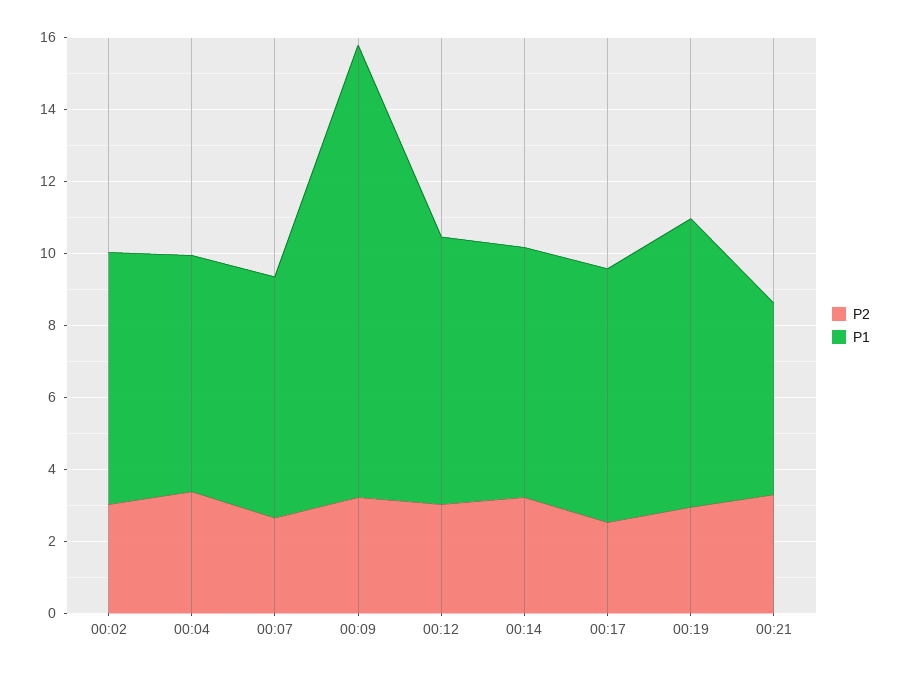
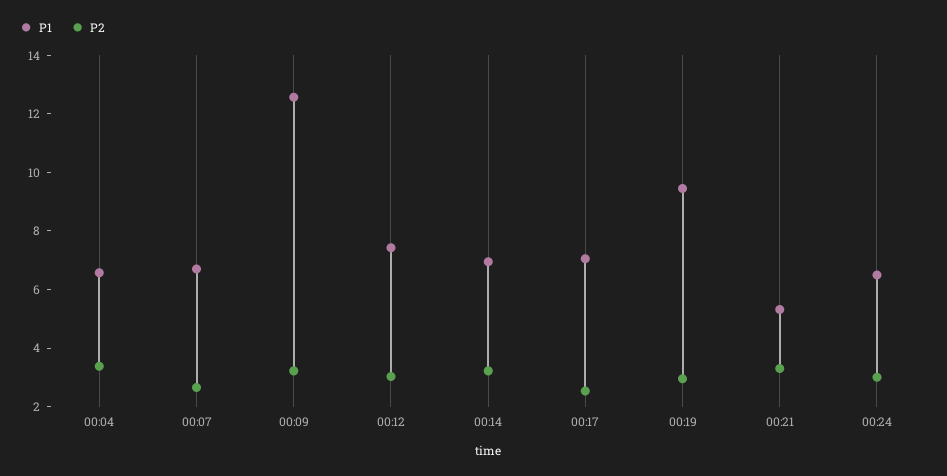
P2, 00:02: 3 -> none
P1, 00:02: 7 -> none
P1, 00:19: 8 -> 9.5
P1, 00:24: none -> 6.5
P2, 00:24: none -> 3

